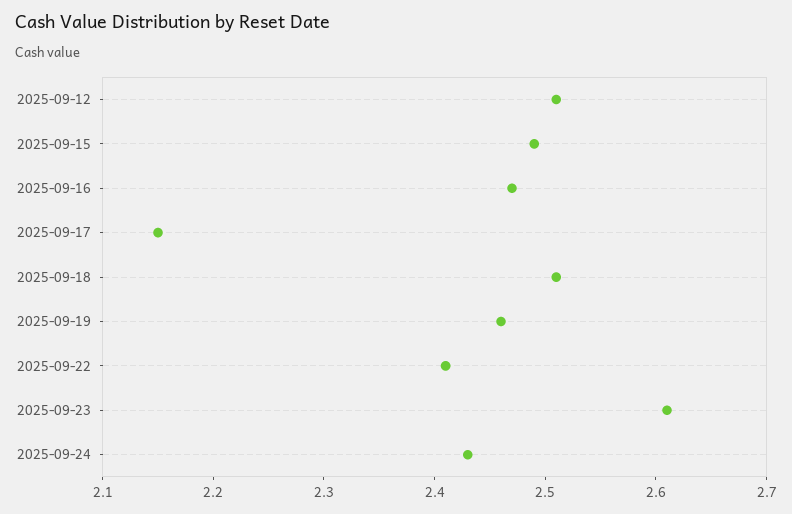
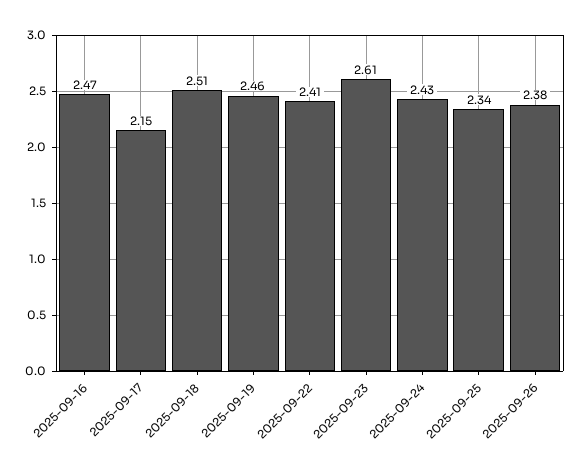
2025-09-12: 2.51 -> none
2025-09-15: 2.49 -> none
2025-09-25: none -> 2.34
2025-09-26: none -> 2.38

